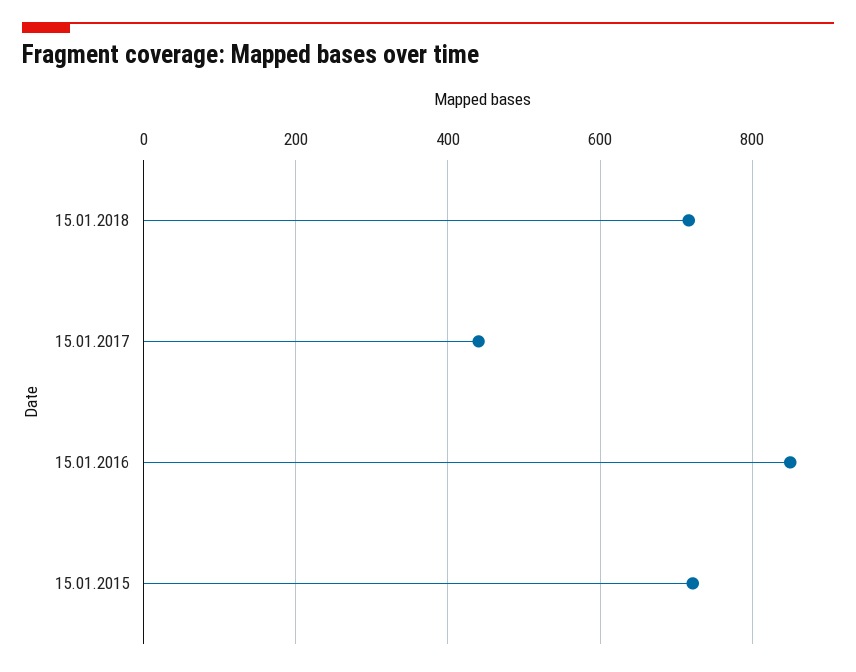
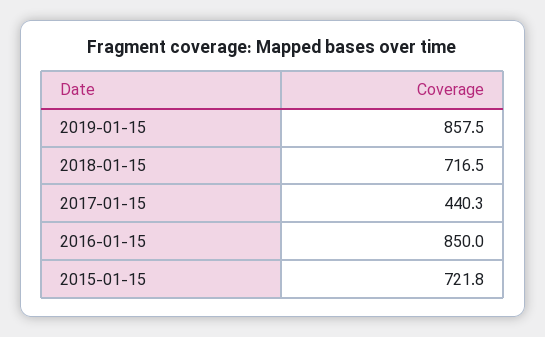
2019-01-15: none -> 857.5

